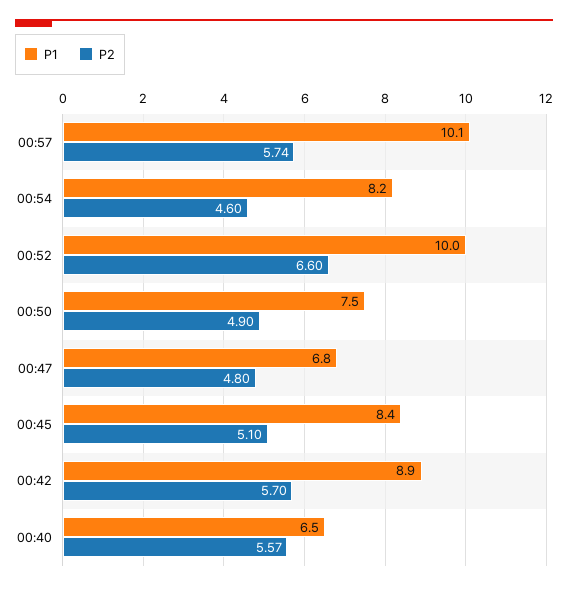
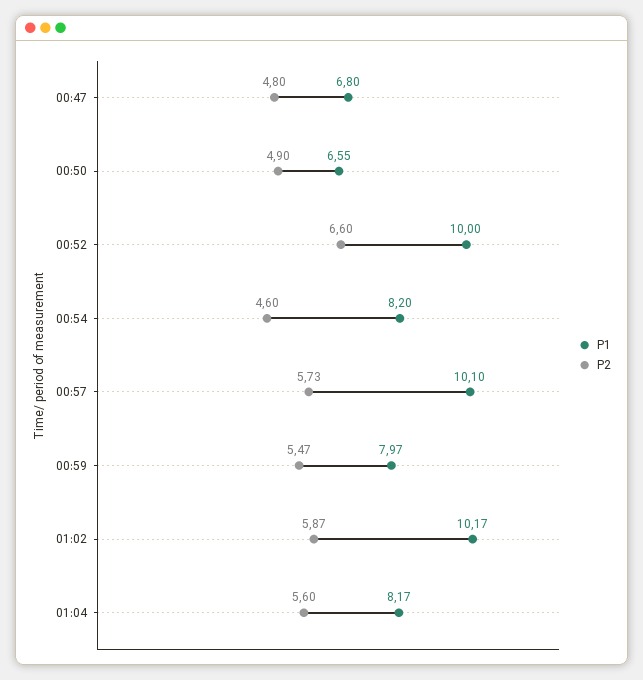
P2, 00:57: 5.74 -> 5.73
P1, 00:50: 7.5 -> 6.55
P1, 00:45: 8.4 -> none
P2, 00:45: 5.1 -> none
P1, 00:42: 8.9 -> none
P2, 00:42: 5.7 -> none
P1, 00:40: 6.5 -> none
P2, 00:40: 5.57 -> none
P1, 00:59: none -> 7.97
P2, 00:59: none -> 5.47
P1, 01:02: none -> 10.17
P2, 01:02: none -> 5.87
P1, 01:04: none -> 8.17
P2, 01:04: none -> 5.6

